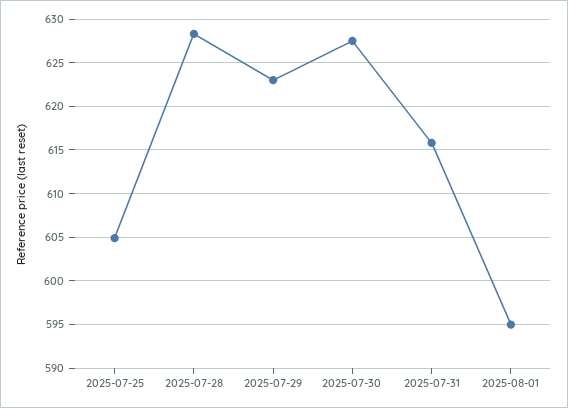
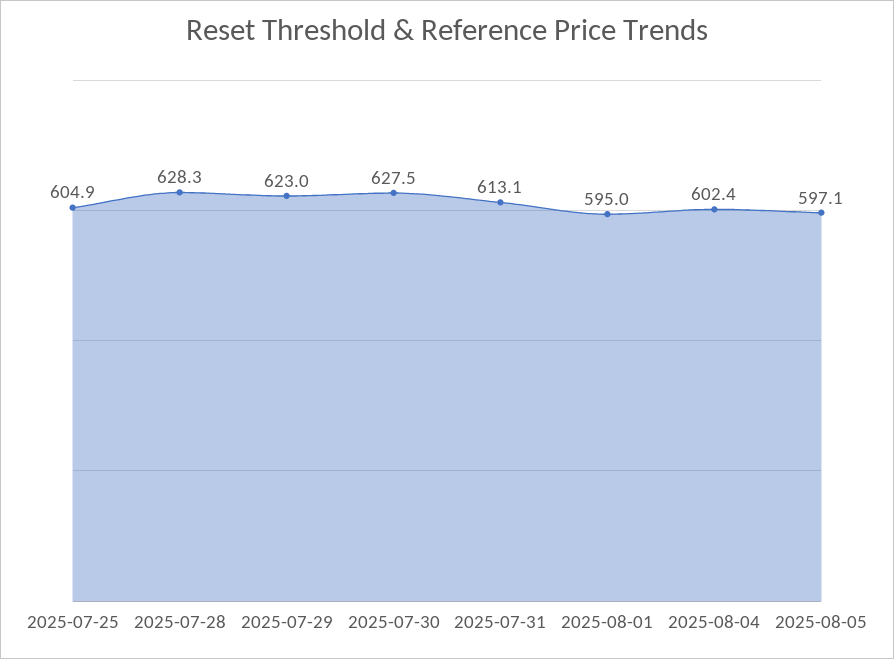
2025-07-31: 616 -> 613.1
2025-08-04: none -> 602.4
2025-08-05: none -> 597.1

